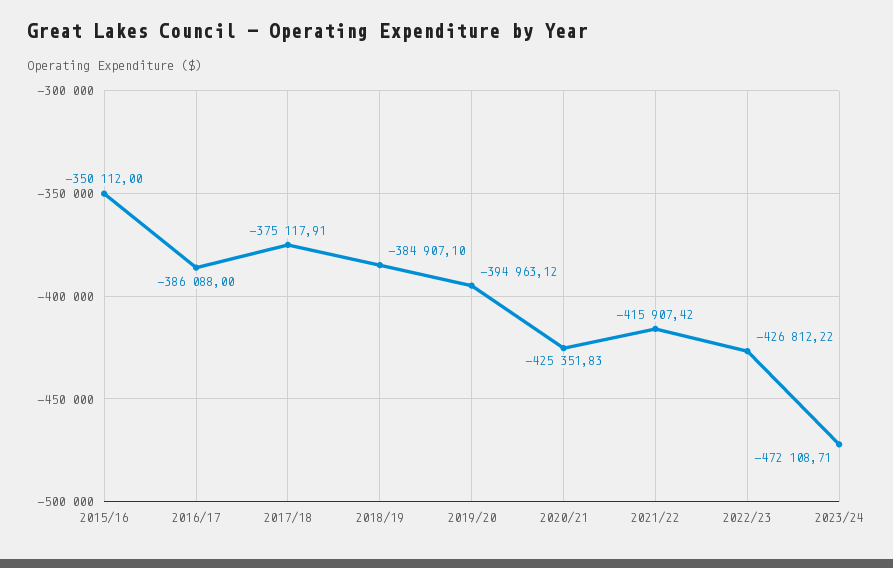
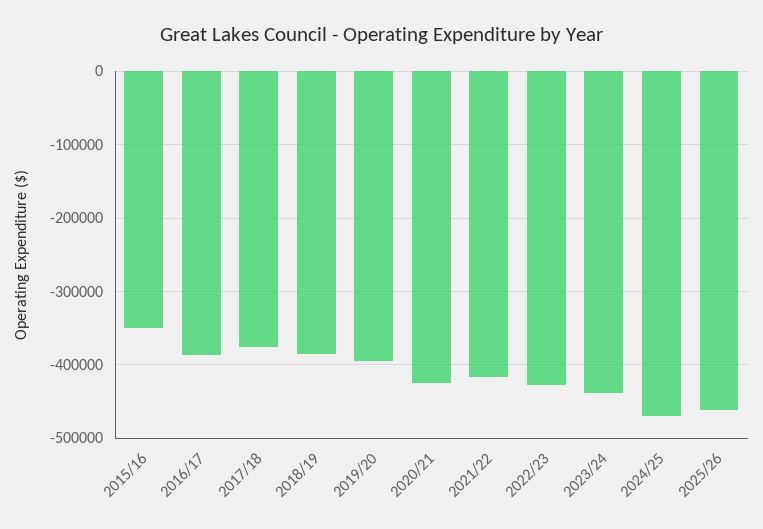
2023/24: -472108.71 -> -440000
2024/25: none -> -470000
2025/26: none -> -460000

